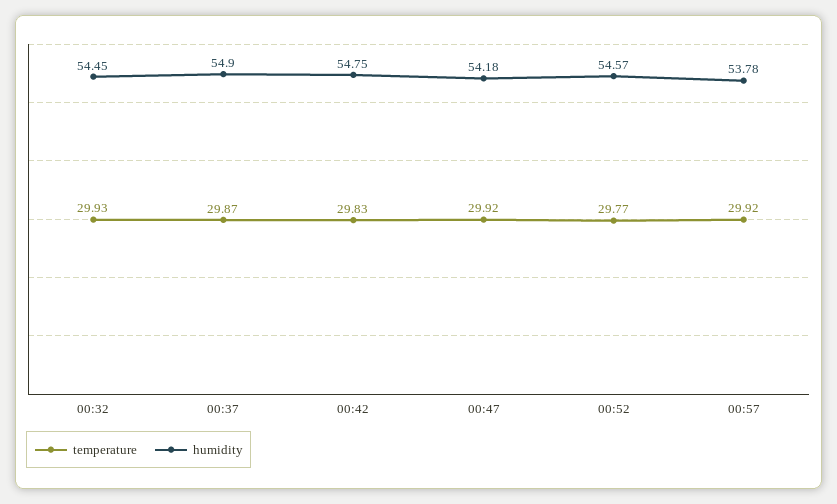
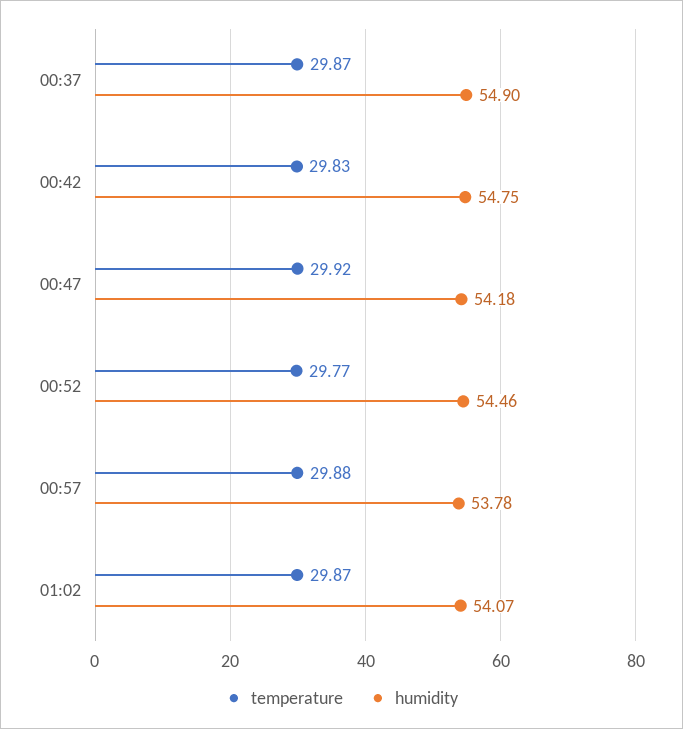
temperature, 00:32: 29.93 -> none
humidity, 00:32: 54.45 -> none
humidity, 00:52: 54.57 -> 54.46
temperature, 00:57: 29.92 -> 29.88
temperature, 01:02: none -> 29.87
humidity, 01:02: none -> 54.07

